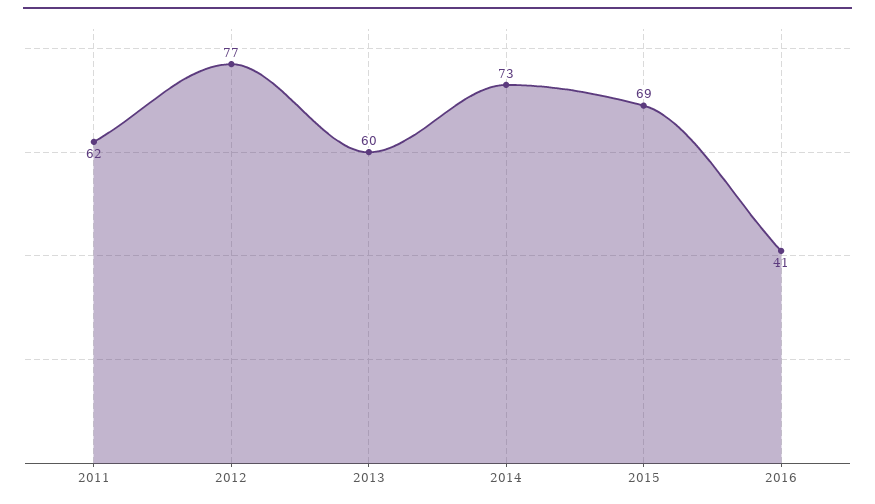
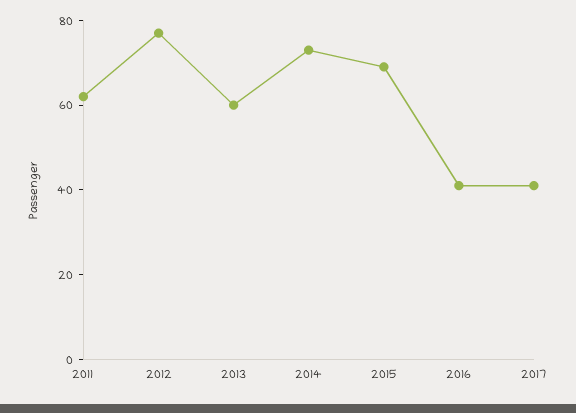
2017: none -> 40

